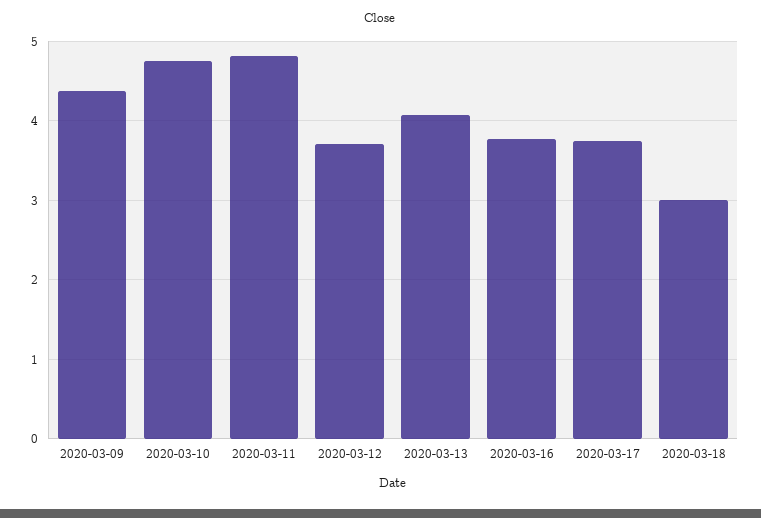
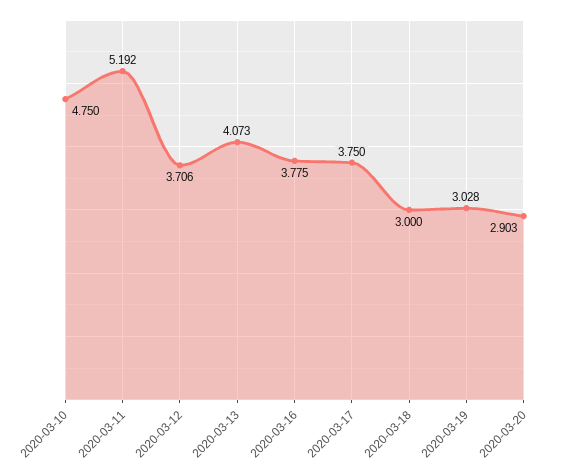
2020-03-09: 4.4 -> none
2020-03-11: 4.8 -> 5.192
2020-03-19: none -> 3.028
2020-03-20: none -> 2.903

